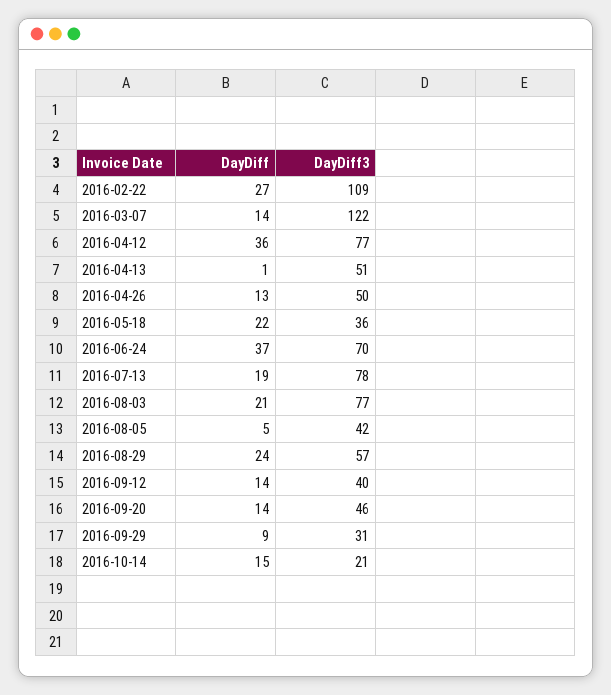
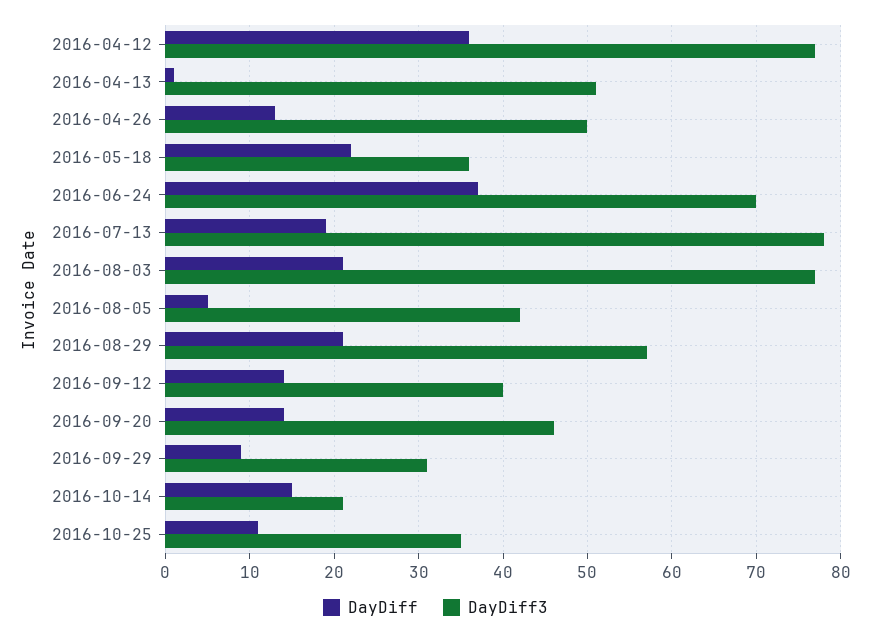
DayDiff, 2016-02-22: 27 -> none
DayDiff3, 2016-02-22: 109 -> none
DayDiff, 2016-03-07: 14 -> none
DayDiff3, 2016-03-07: 122 -> none
DayDiff, 2016-08-29: 24 -> 21
DayDiff, 2016-10-25: none -> 11
DayDiff3, 2016-10-25: none -> 35

